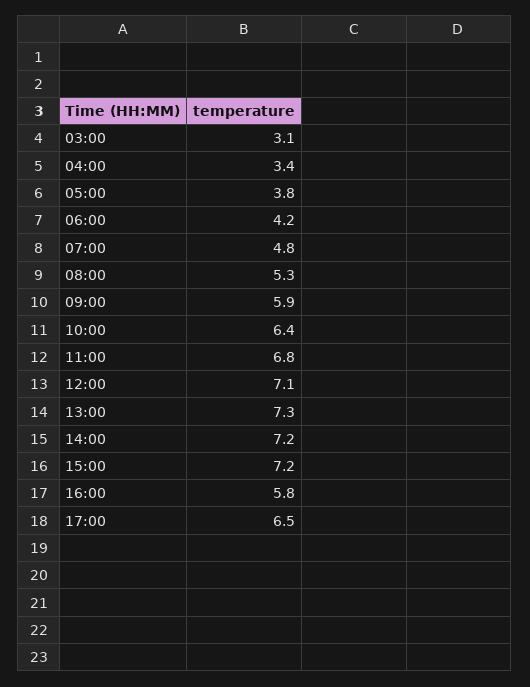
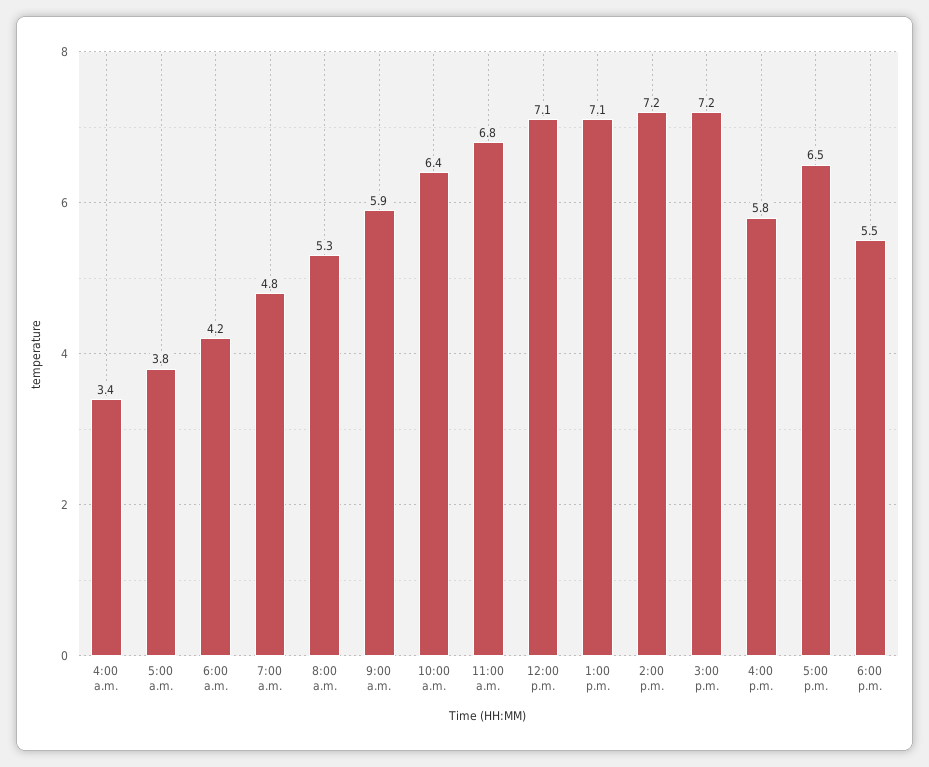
03:00: 3.1 -> none
13:00: 7.3 -> 7.1
6:00 p.m.: none -> 5.5

